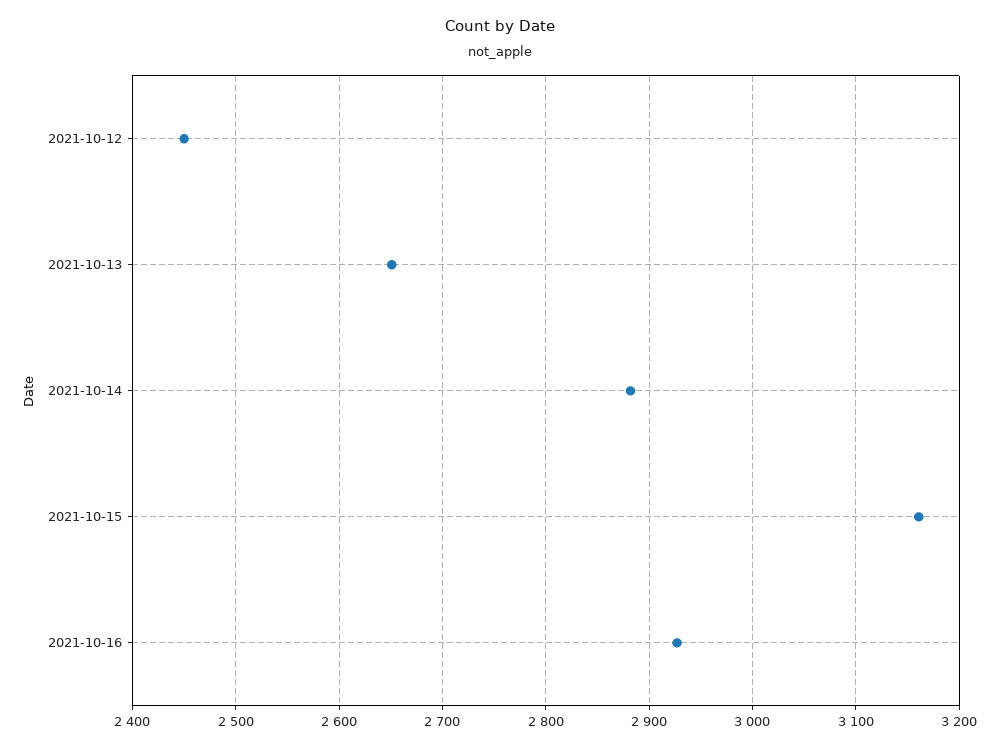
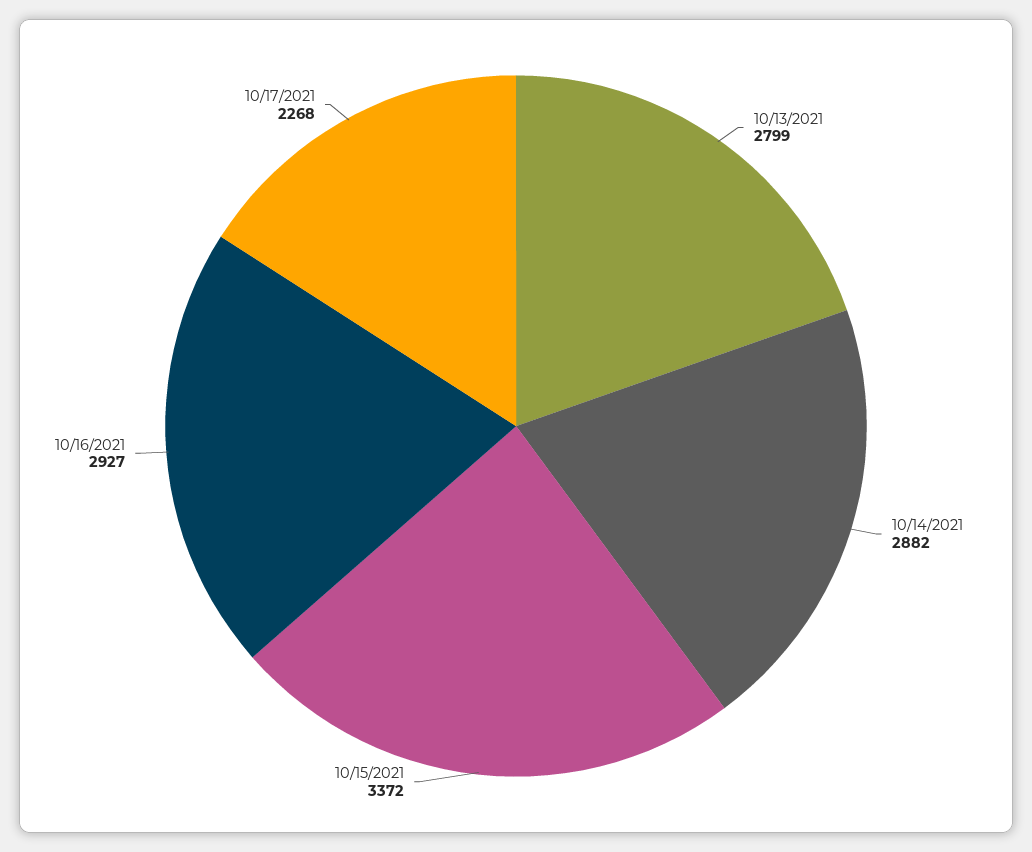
2021-10-12: 2450 -> none
2021-10-13: 2650 -> 2799
2021-10-15: 3160 -> 3372
10/17/2021: none -> 2268

